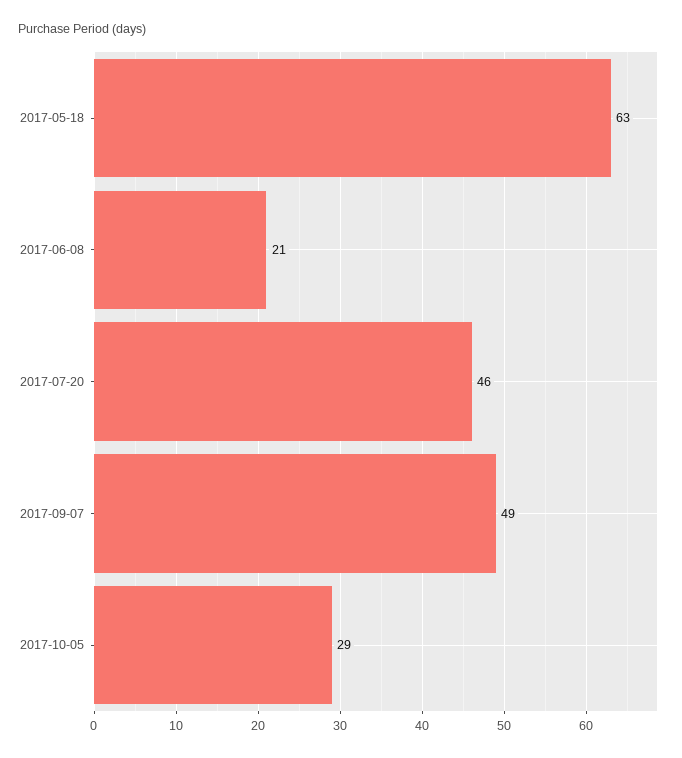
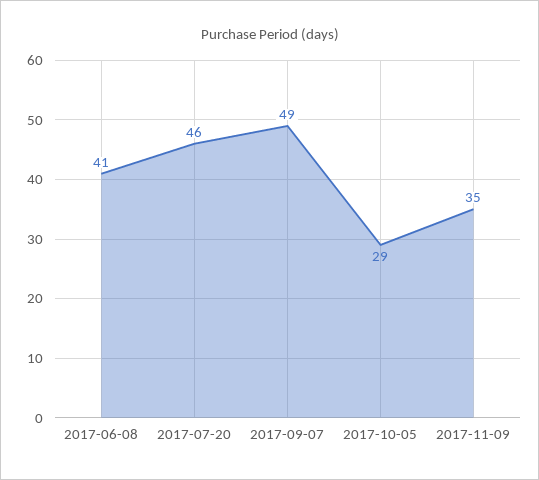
2017-05-18: 63 -> none
2017-06-08: 21 -> 41
2017-11-09: none -> 35

